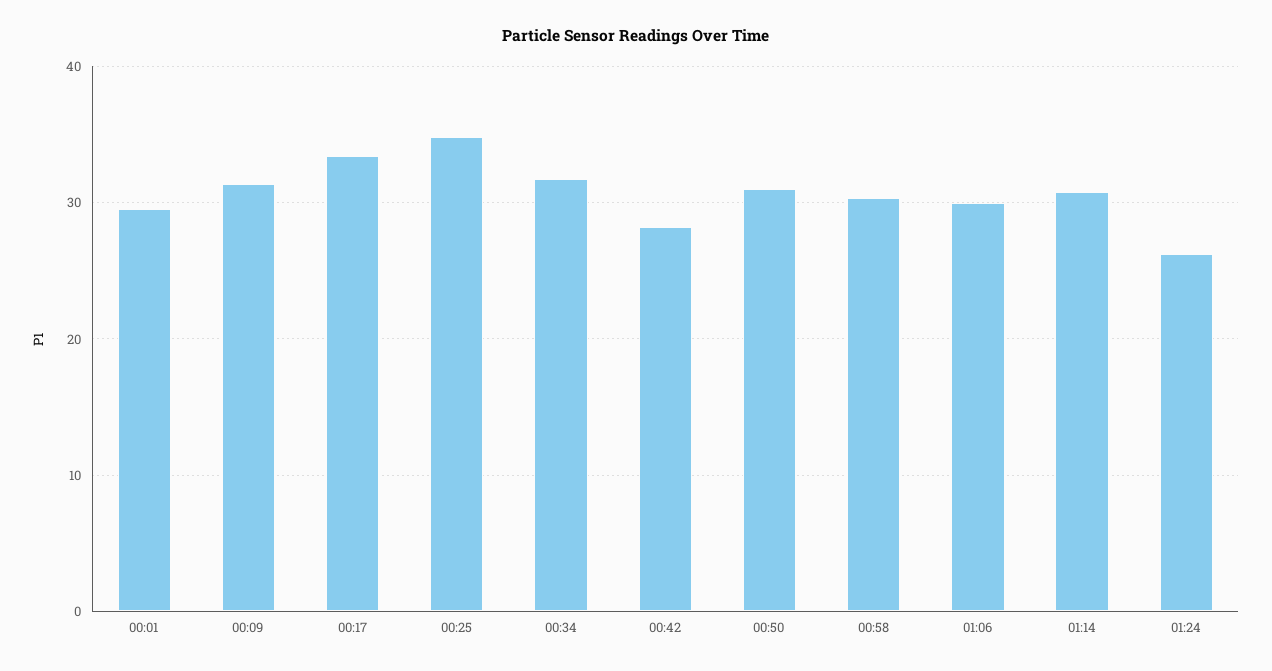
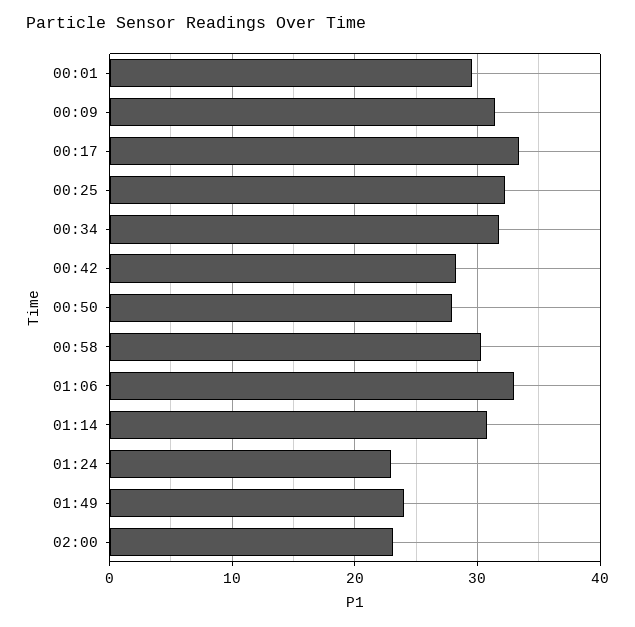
00:25: 35 -> 32
00:50: 31 -> 28
01:06: 30 -> 33
01:24: 26 -> 23
01:49: none -> 24
02:00: none -> 23

